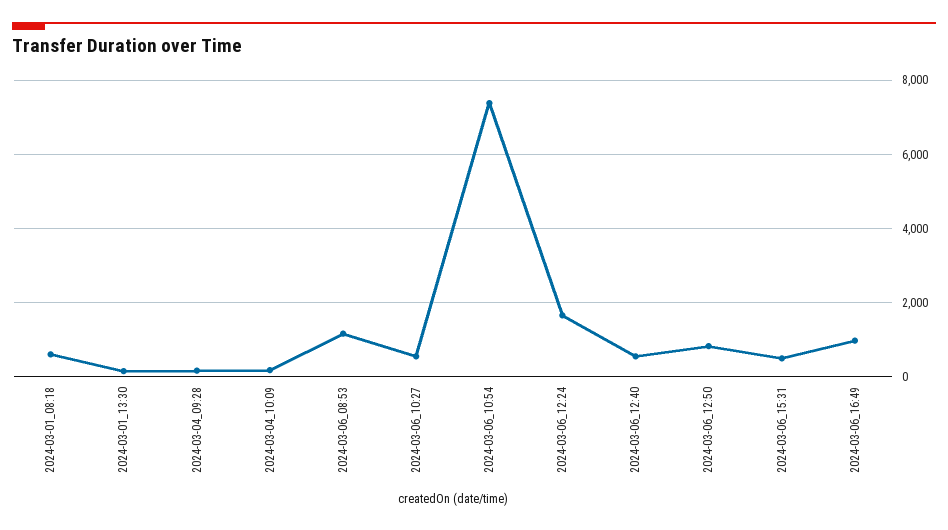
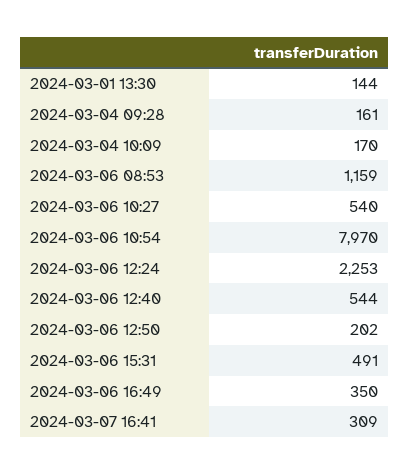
2024-03-01_08:18: 600 -> none
2024-03-06_10:54: 7400 -> 7970
2024-03-06_12:24: 1600 -> 2253
2024-03-06_12:50: 800 -> 202
2024-03-06_16:49: 1000 -> 350
2024-03-07 16:41: none -> 309

